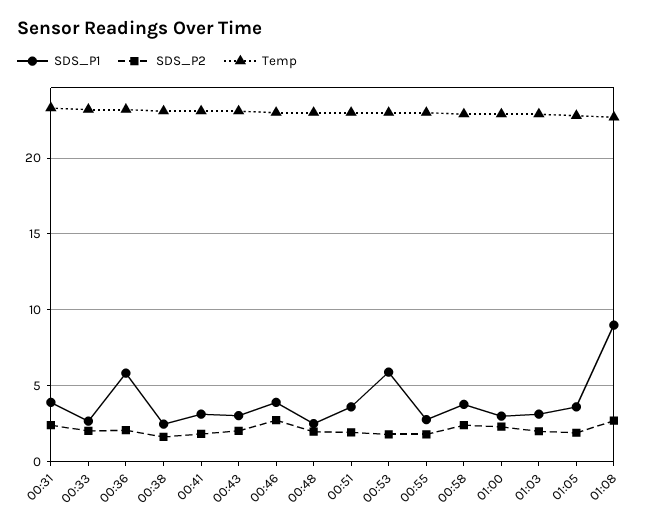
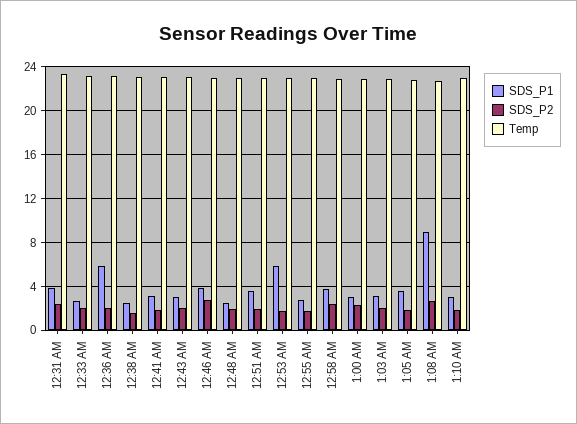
SDS_P1, 1:10 AM: none -> 3
SDS_P2, 1:10 AM: none -> 2
Temp, 1:10 AM: none -> 23

